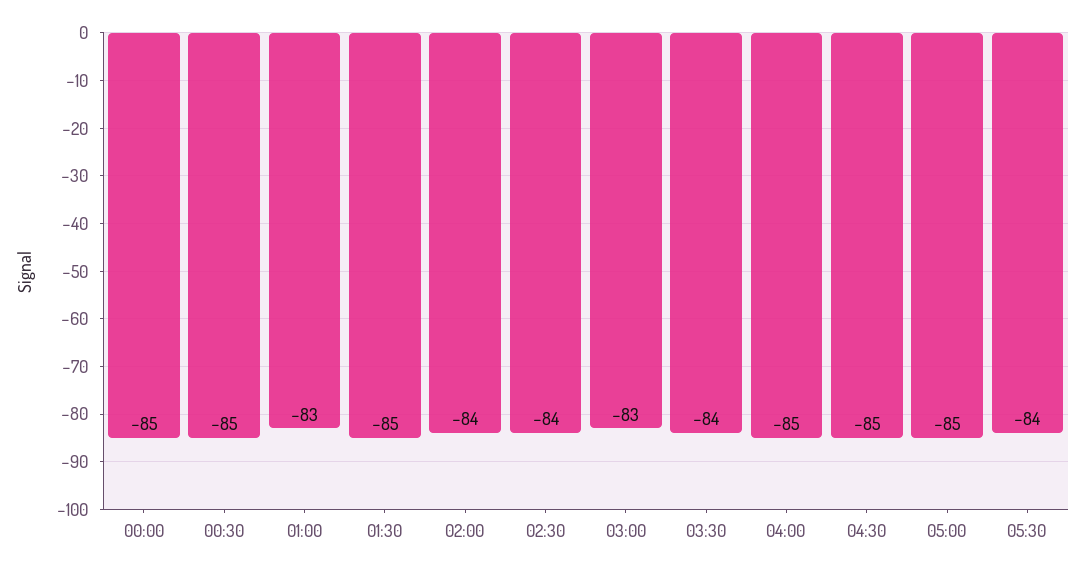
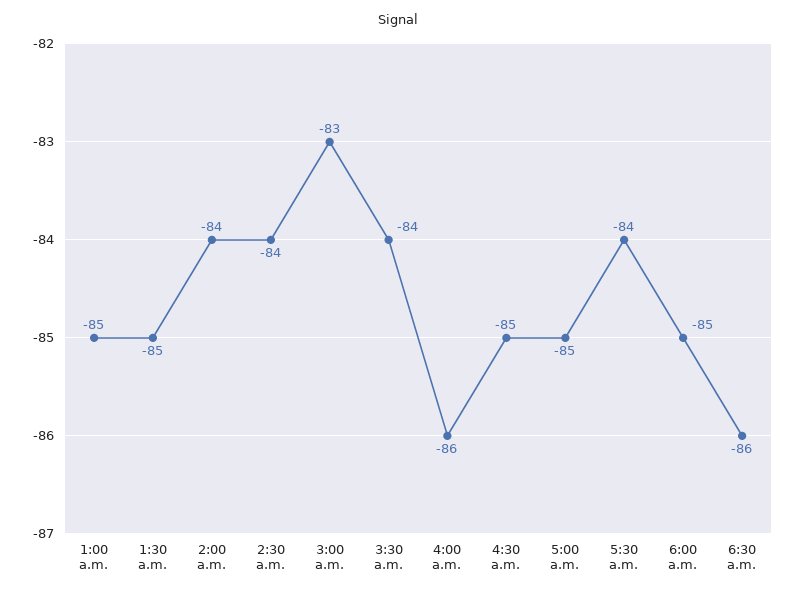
00:00: -85 -> none
00:30: -85 -> none
01:00: -83 -> -85
04:00: -85 -> -86
6:00 a.m.: none -> -85
6:30 a.m.: none -> -86

